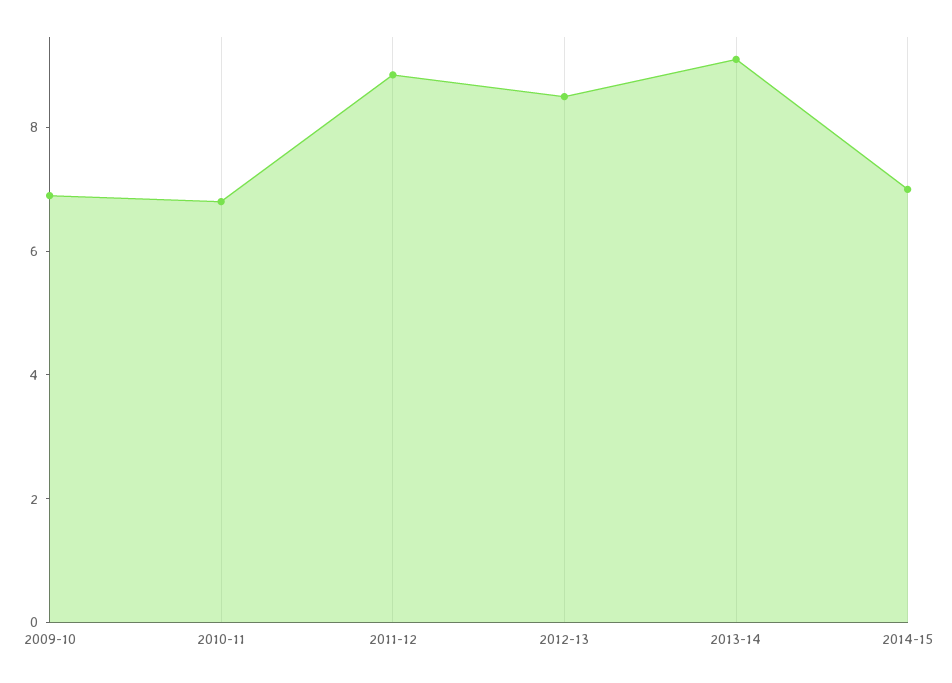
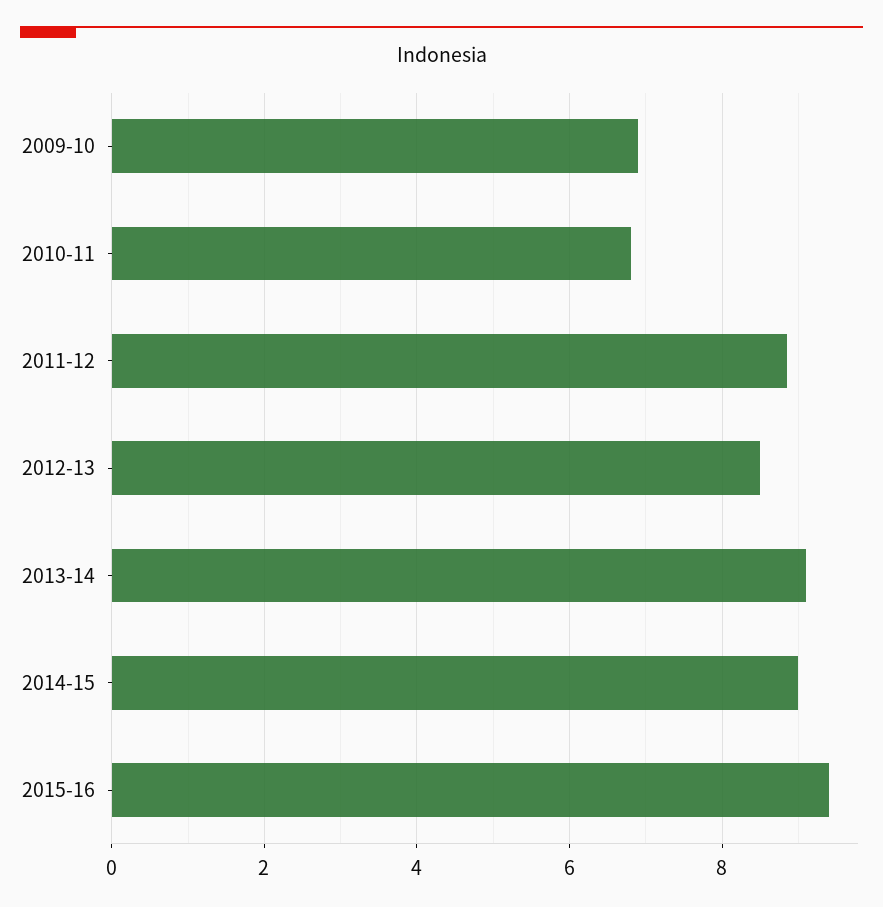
2014-15: 7 -> 9
2015-16: none -> 9.4

